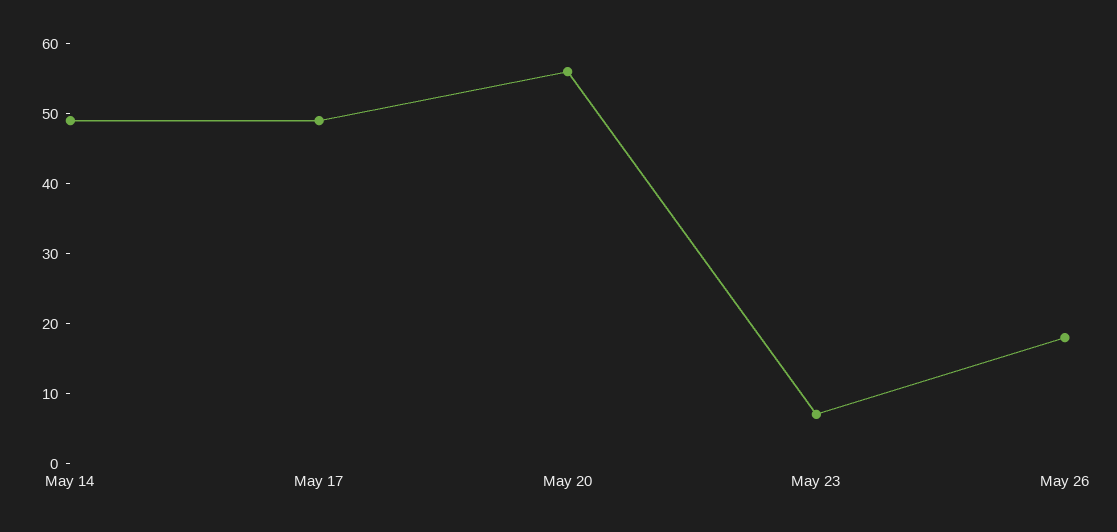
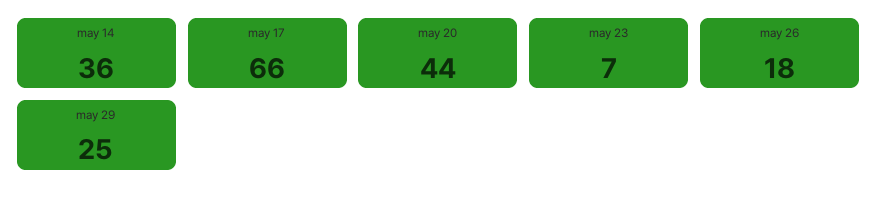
May 14: 50 -> 36
May 17: 50 -> 66
May 20: 55 -> 44
may 29: none -> 25

